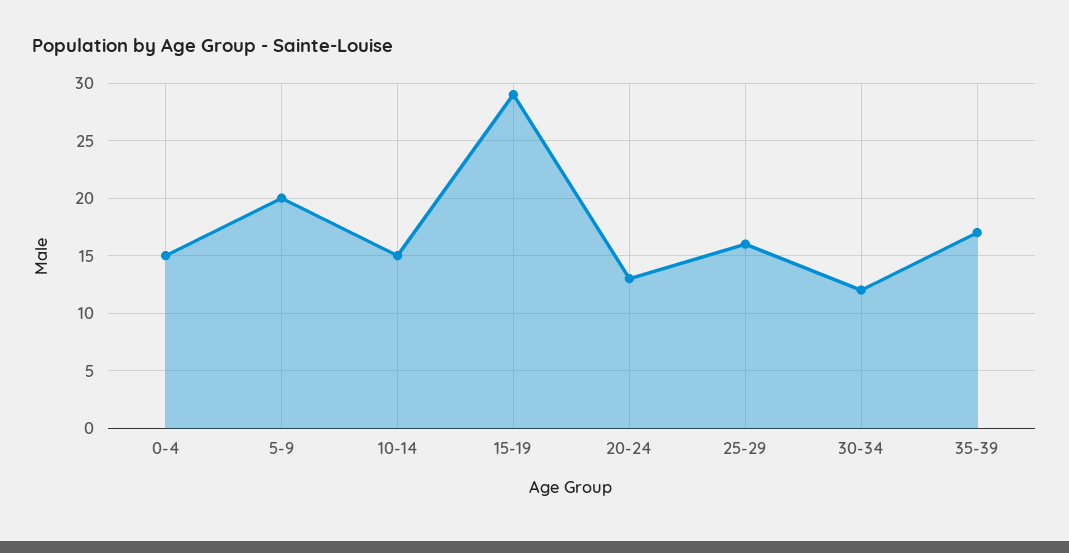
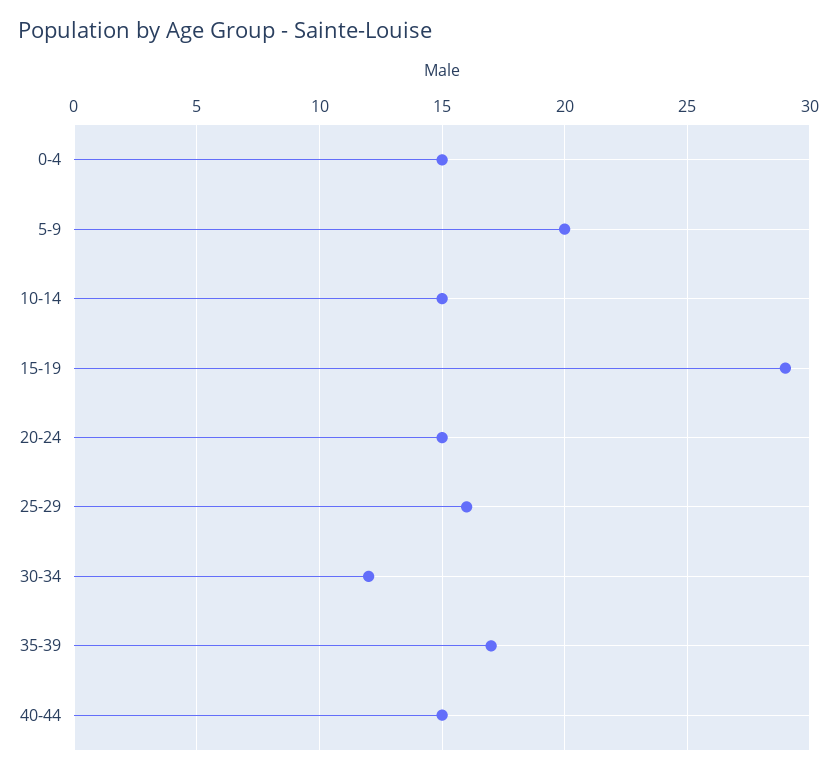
20-24: 13 -> 15
40-44: none -> 15

